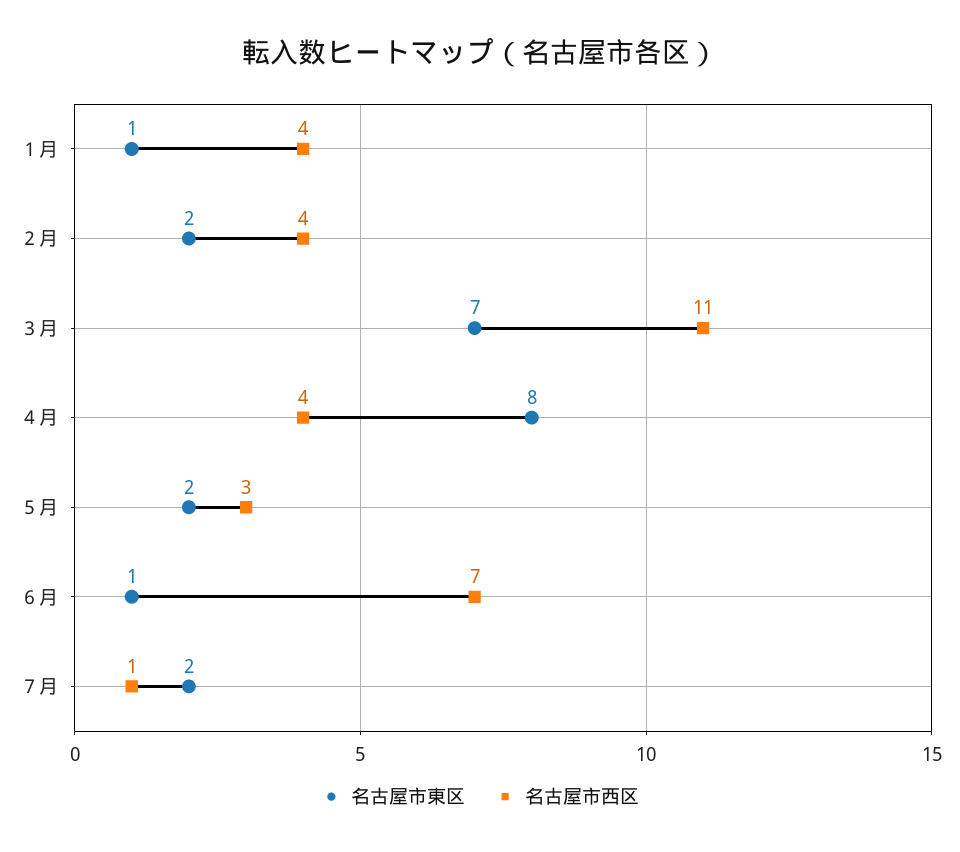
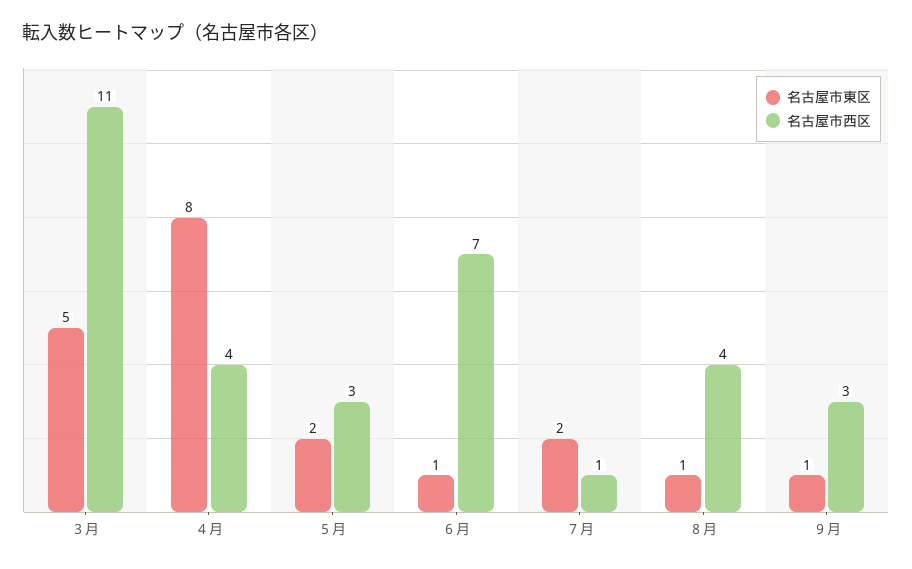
名古屋市東区, １月: 1 -> none
名古屋市西区, １月: 4 -> none
名古屋市東区, ２月: 2 -> none
名古屋市西区, ２月: 4 -> none
名古屋市東区, ３月: 7 -> 5
名古屋市東区, ８月: none -> 1
名古屋市西区, ８月: none -> 4
名古屋市東区, ９月: none -> 1
名古屋市西区, ９月: none -> 3

